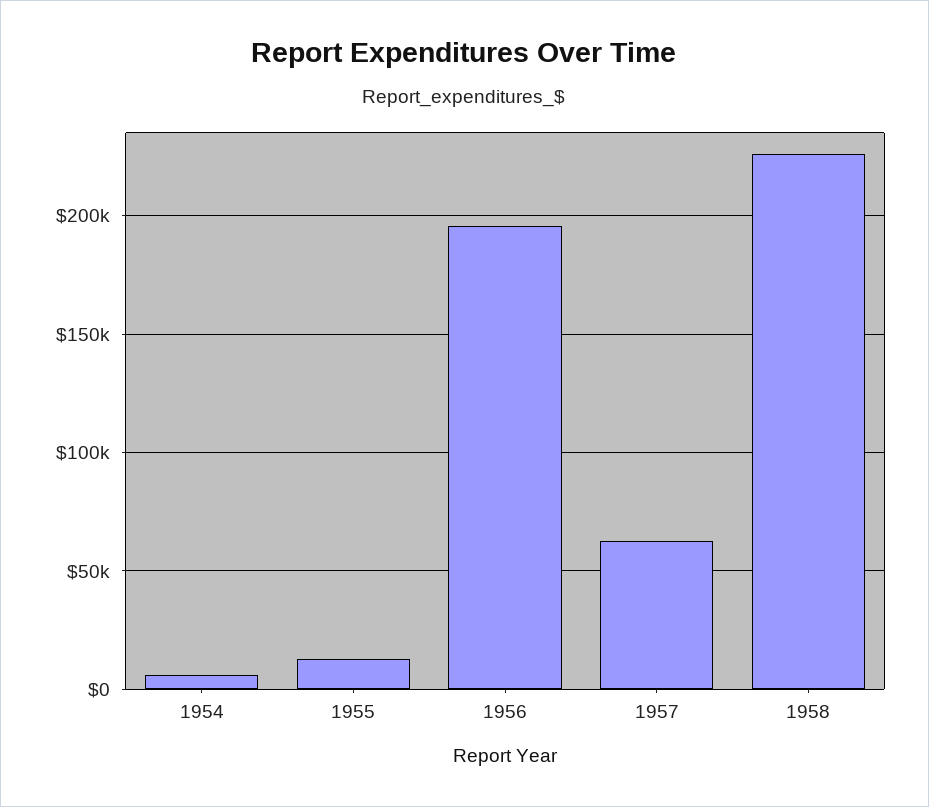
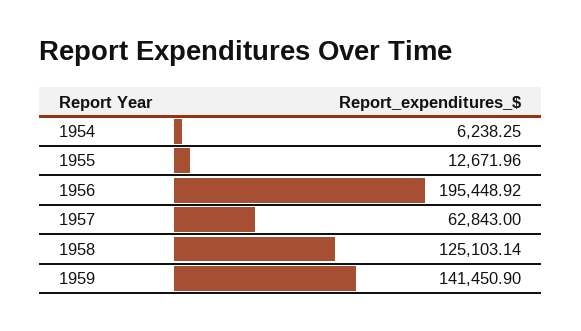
1958: 225000 -> 125103.14
1959: none -> 141450.9

